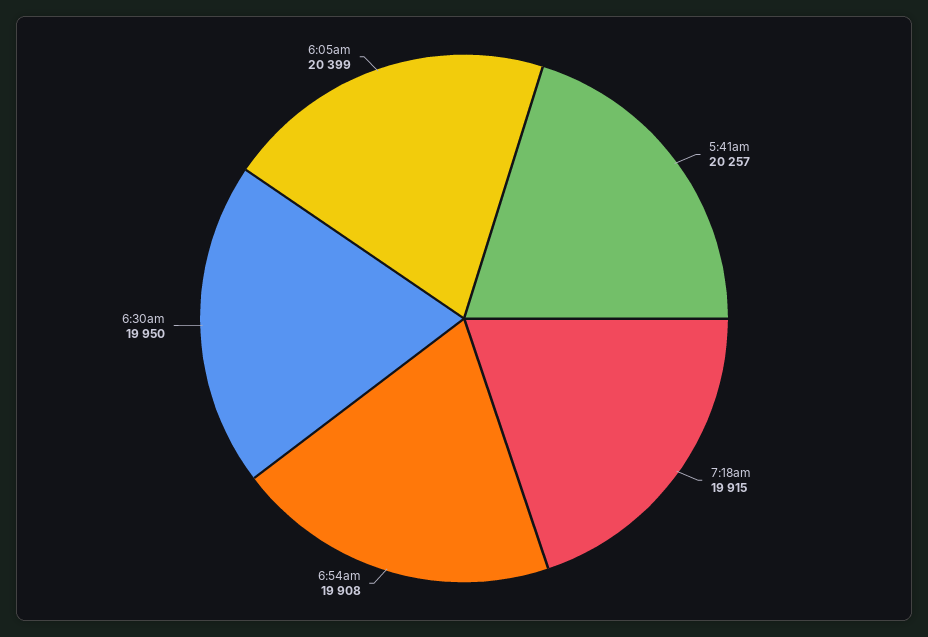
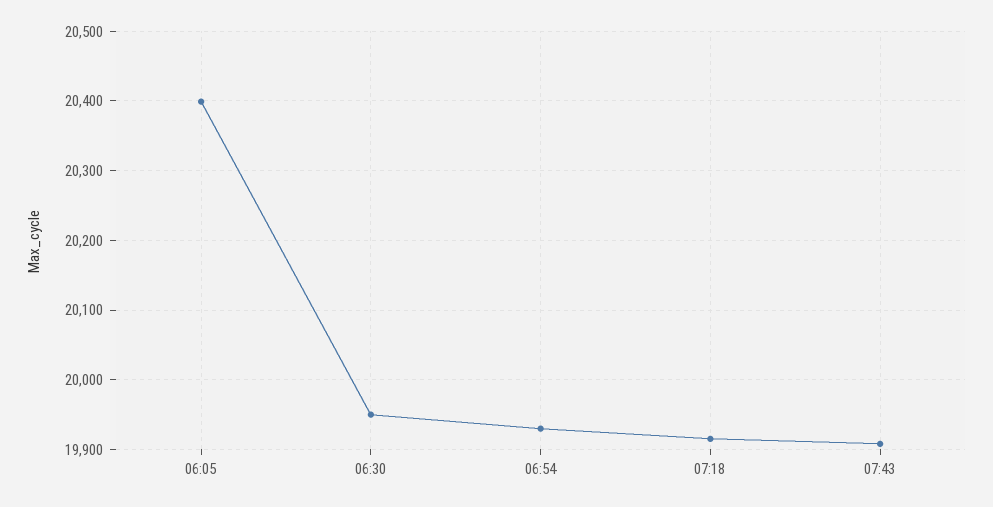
5:41am: 20257 -> none
6:54am: 19908 -> 19930
07:43: none -> 19910

